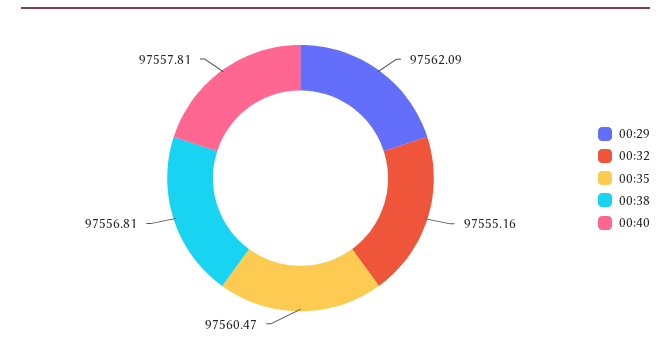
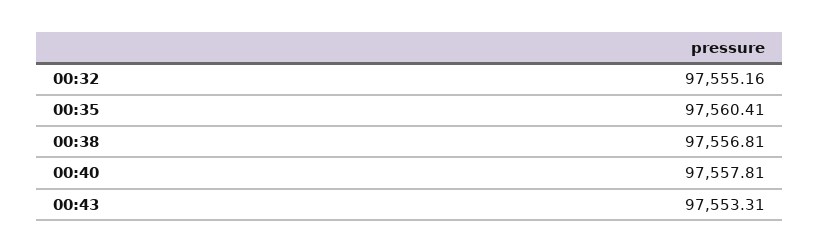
00:29: 97562.09 -> none
00:35: 97560.47 -> 97560.41
00:43: none -> 97553.31

